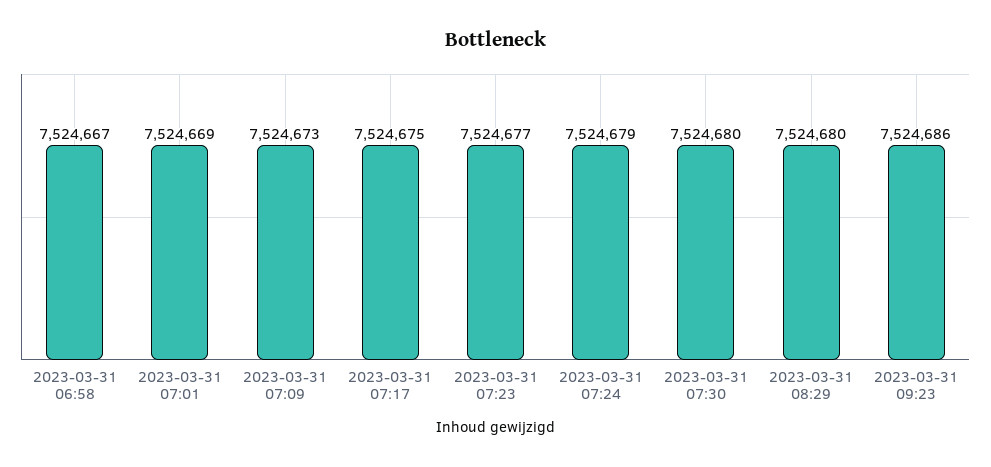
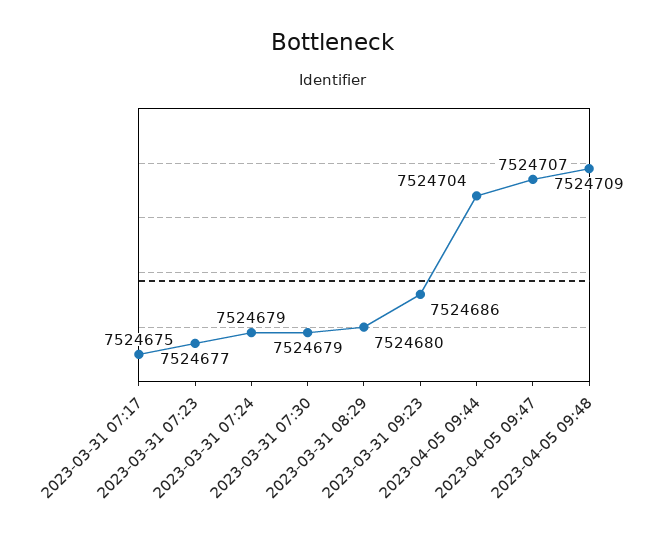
2023-03-31 06:58: 7524667 -> none
2023-03-31 07:01: 7524669 -> none
2023-03-31 07:09: 7524673 -> none
2023-03-31 07:30: 7524680 -> 7524679
2023-04-05 09:44: none -> 7524704
2023-04-05 09:47: none -> 7524707
2023-04-05 09:48: none -> 7524709

